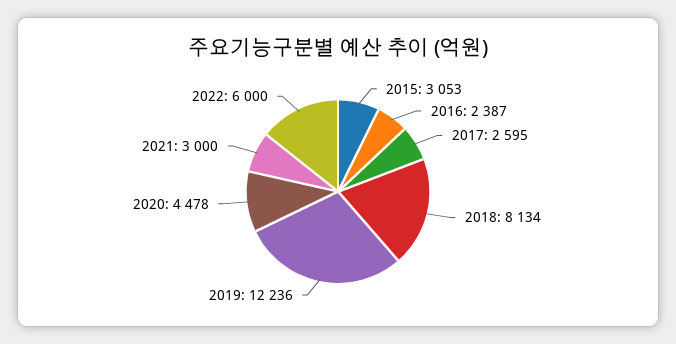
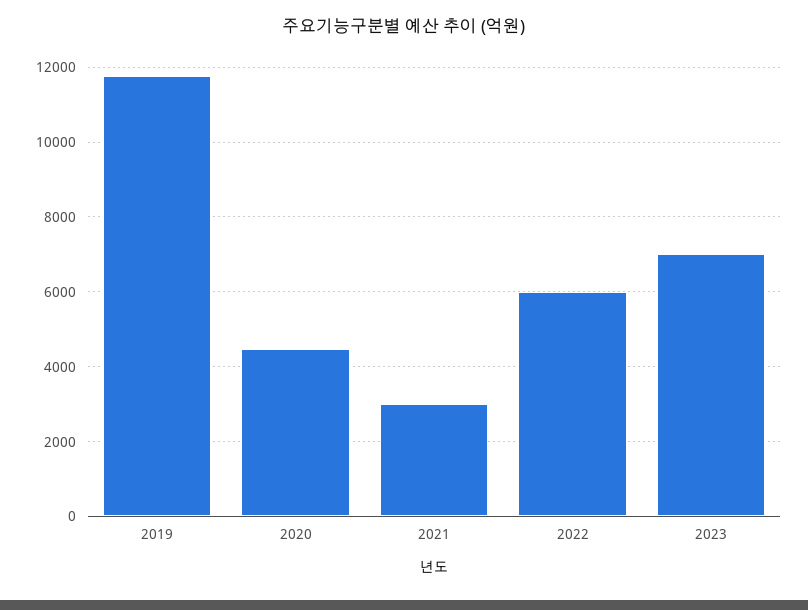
2015: 3053 -> none
2016: 2387 -> none
2017: 2595 -> none
2018: 8134 -> none
2019: 12236 -> 11800
2023: none -> 7000

